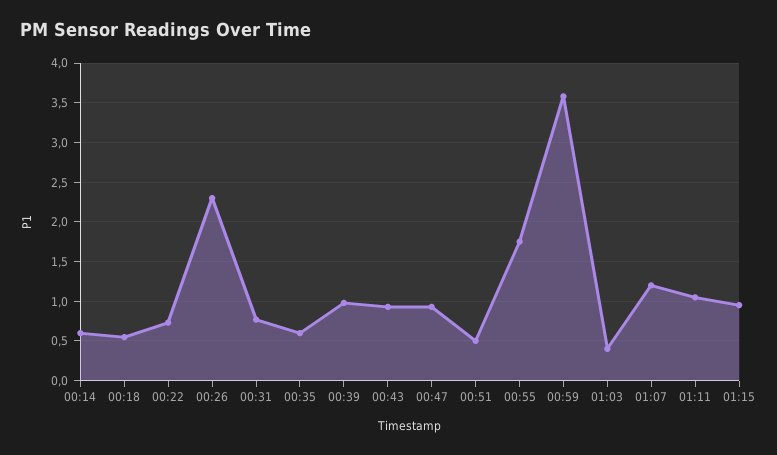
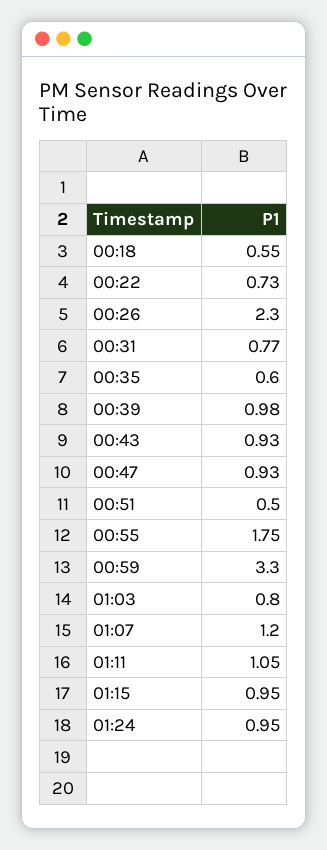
00:14: 0.6 -> none
00:59: 3.6 -> 3.3
01:03: 0.4 -> 0.8
01:24: none -> 0.95

